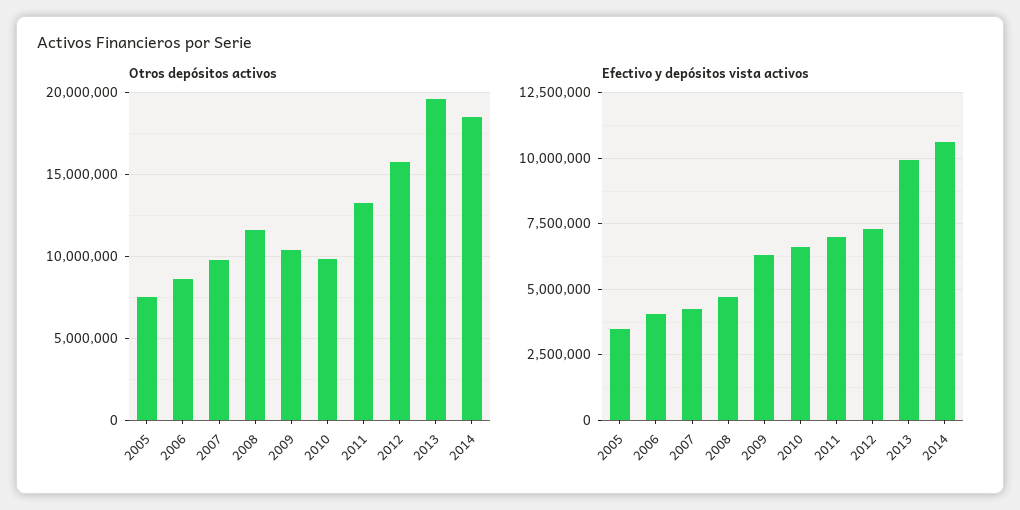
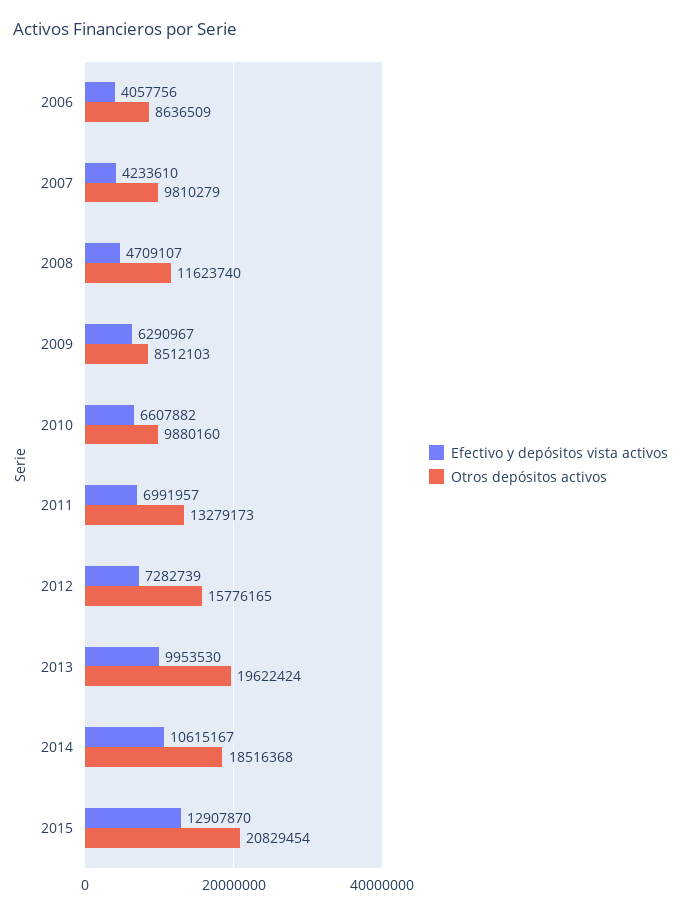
Otros depósitos activos, 2005: 7500000 -> none
Otros depósitos activos, 2009: 10500000 -> 8512103
Efectivo y depósitos vista activos, 2005: 3500000 -> none
Efectivo y depósitos vista activos, 2015: none -> 12907870
Otros depósitos activos, 2015: none -> 20829454

